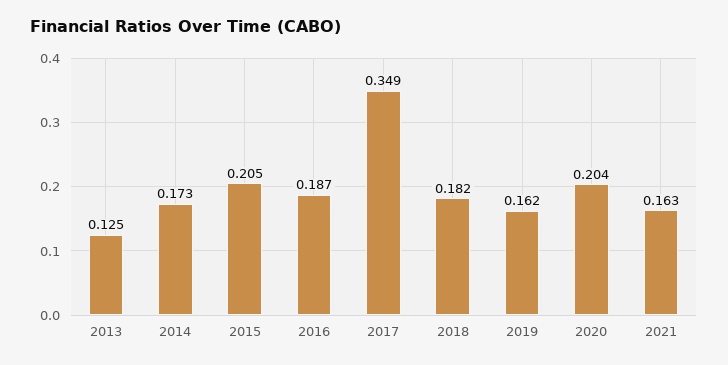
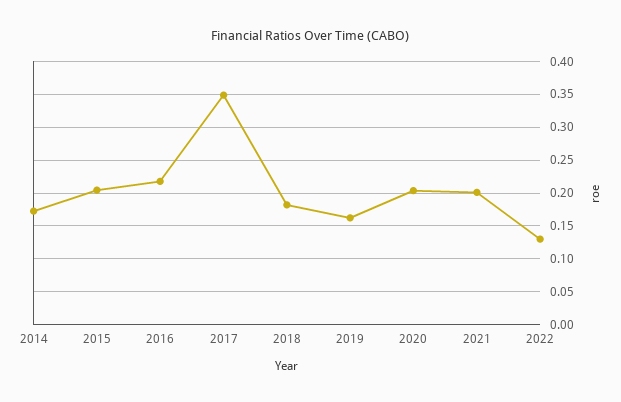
2013: 0.125 -> none
2016: 0.187 -> 0.22
2021: 0.163 -> 0.2
2022: none -> 0.13

